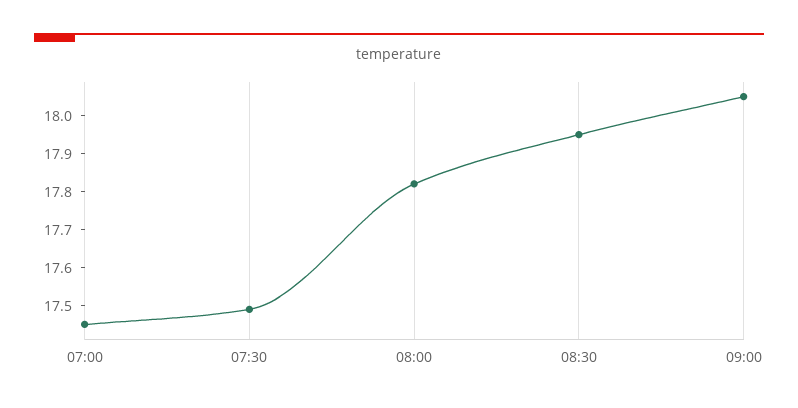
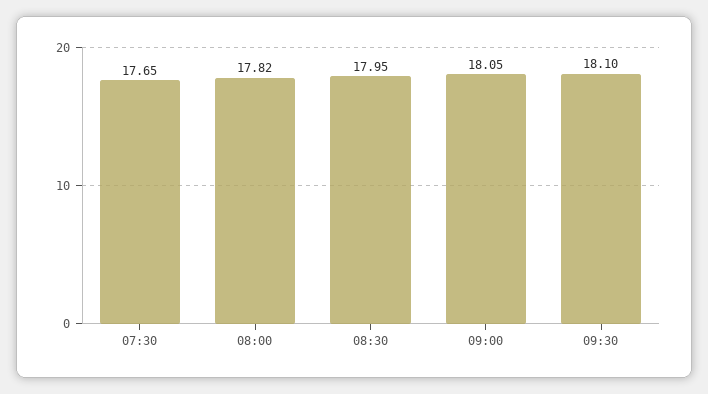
07:00: 17.45 -> none
07:30: 17.5 -> 17.65
09:30: none -> 18.1

